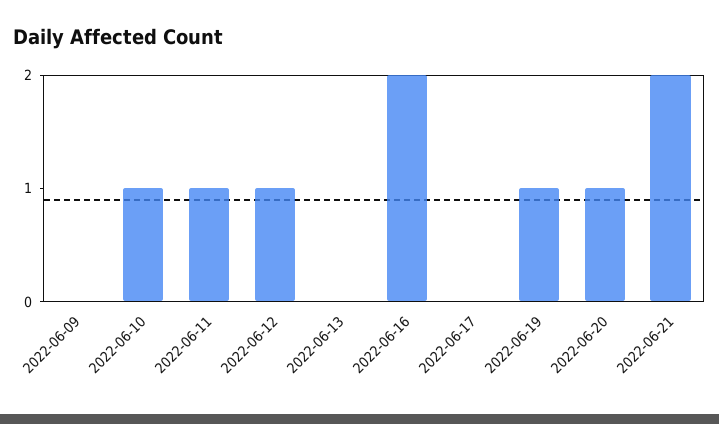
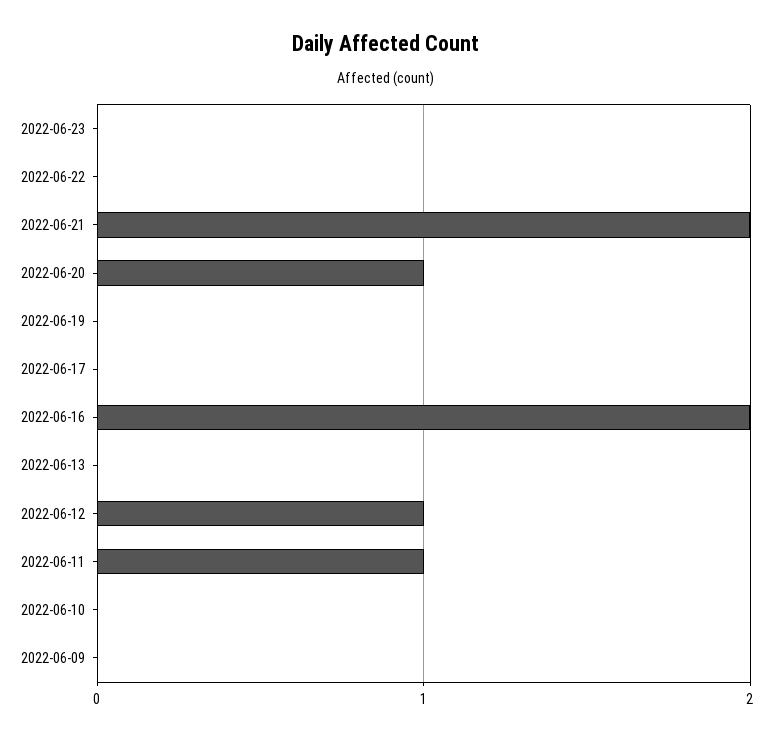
2022-06-10: 1 -> 0
2022-06-19: 1 -> 0
2022-06-23: none -> 0
2022-06-22: none -> 0

